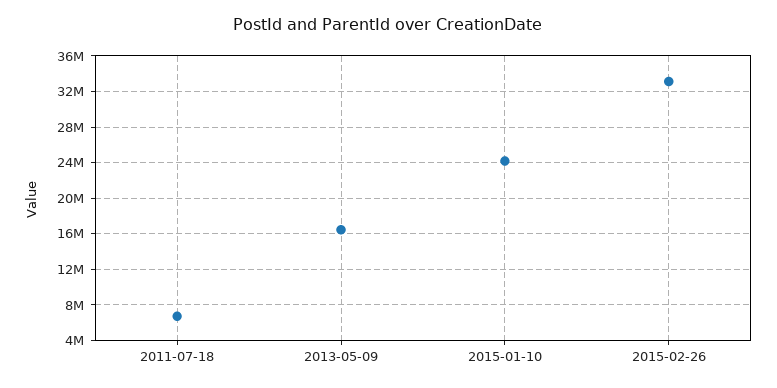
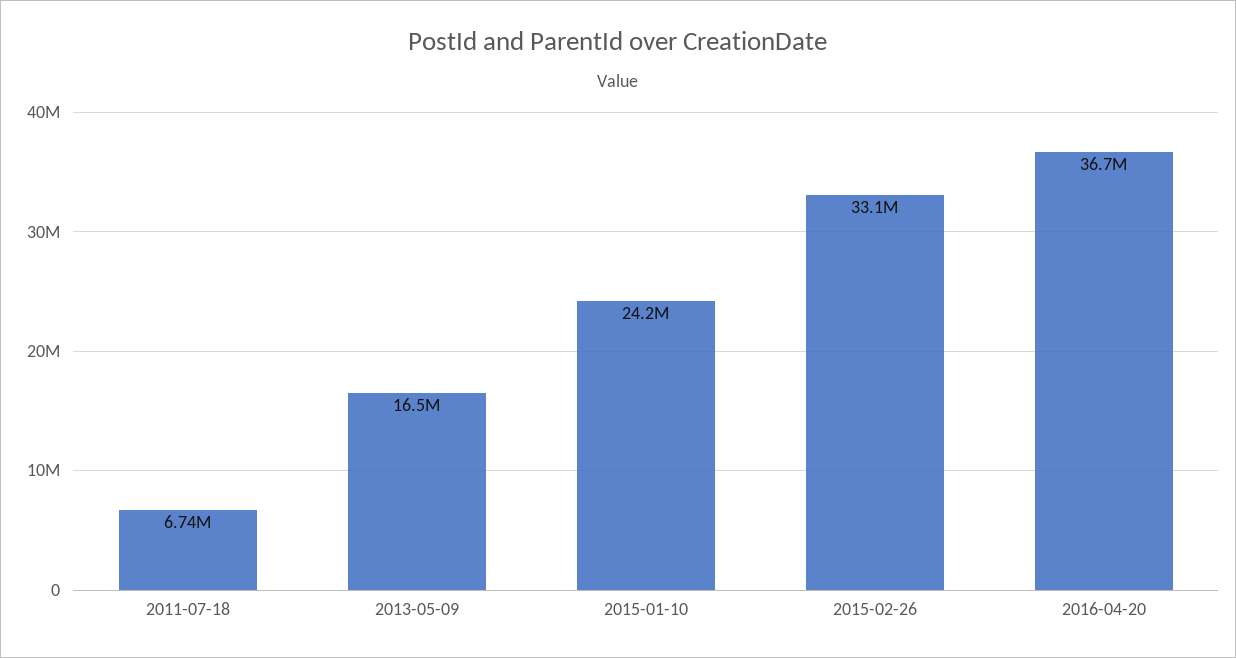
2016-04-20: none -> 36700000

